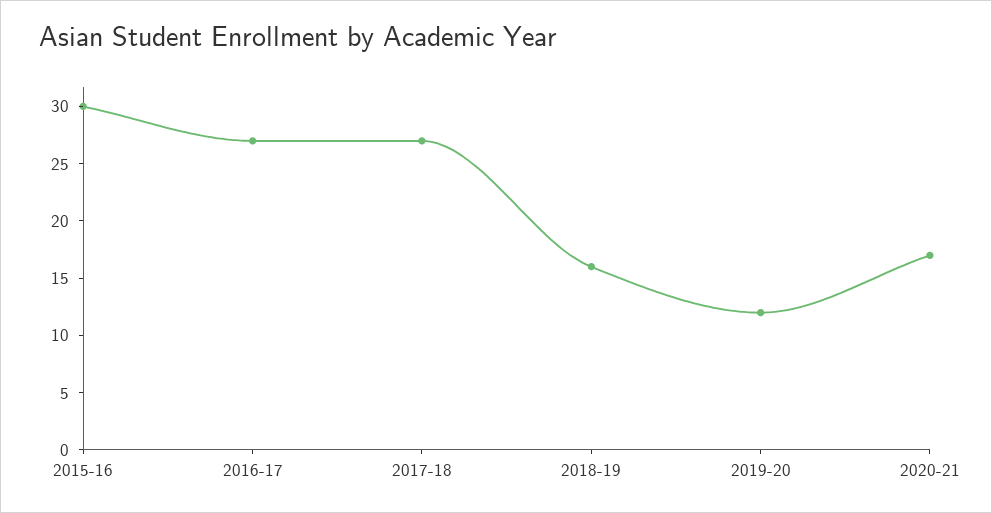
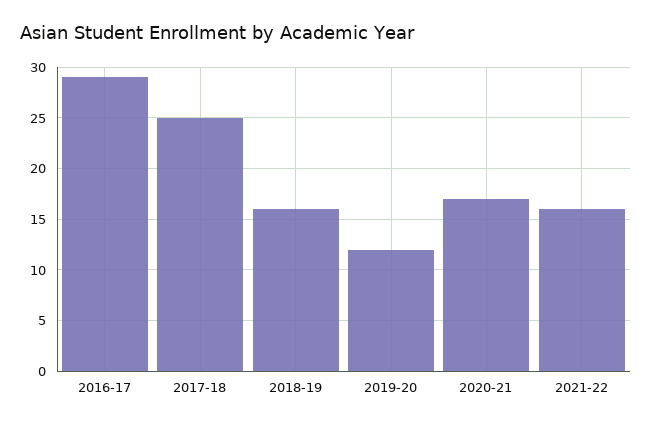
2015-16: 30 -> none
2016-17: 27 -> 29
2017-18: 27 -> 25
2021-22: none -> 16

